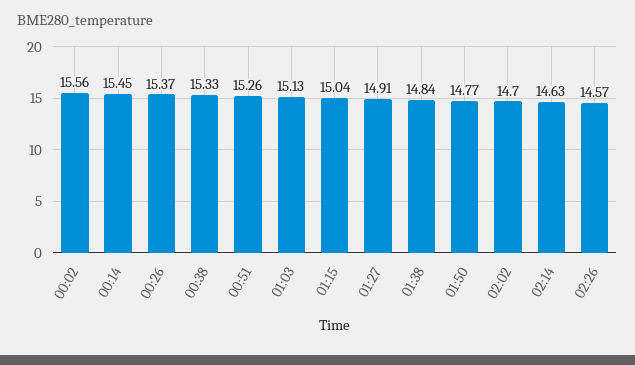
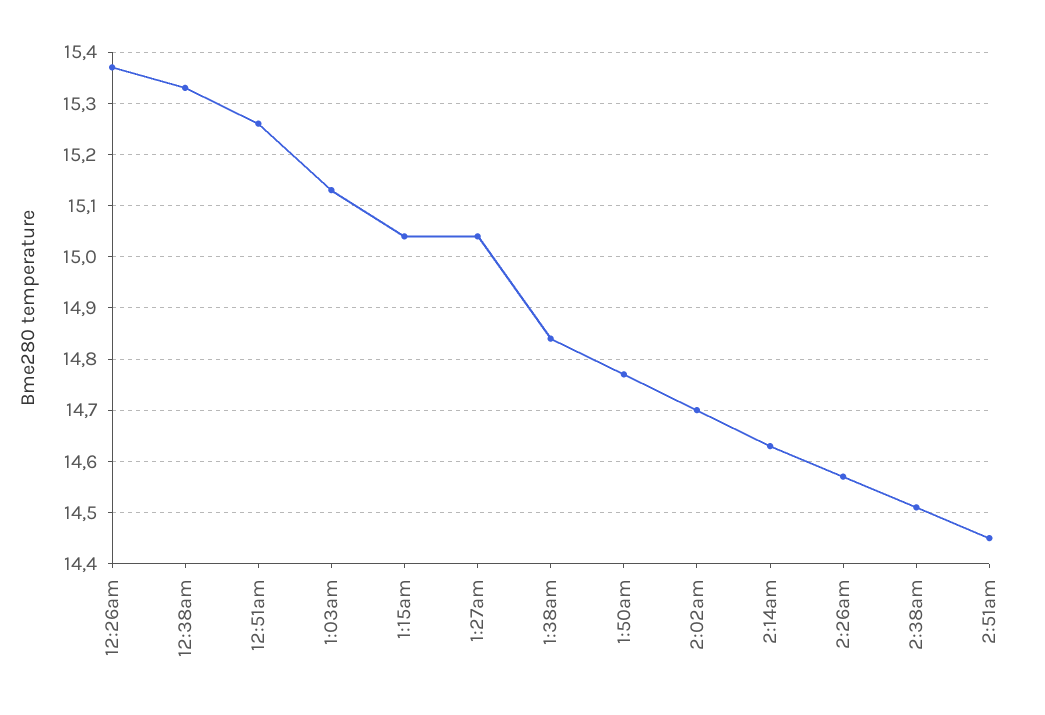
00:02: 15.56 -> none
00:14: 15.45 -> none
01:27: 14.91 -> 15.05
2:38am: none -> 14.5
2:51am: none -> 14.45

